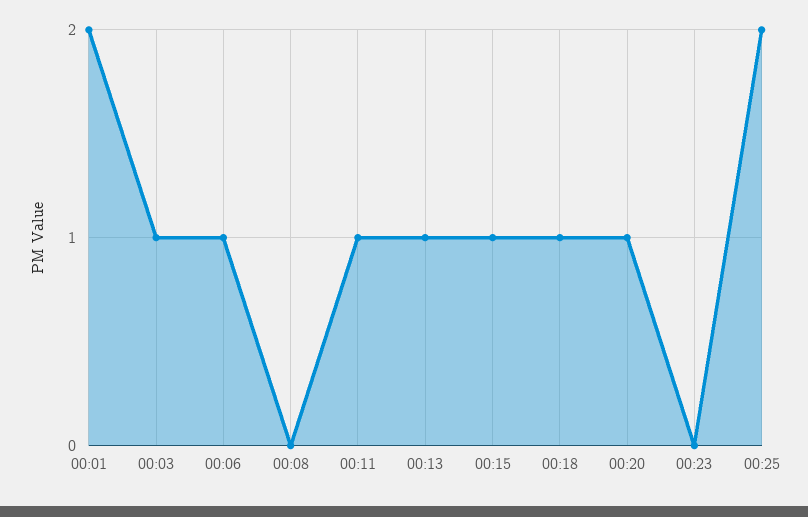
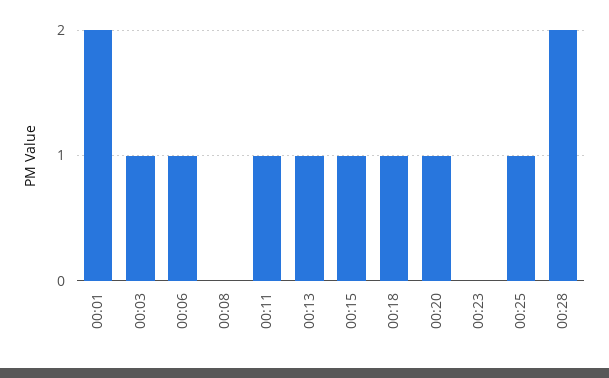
00:25: 2 -> 1
00:28: none -> 2

